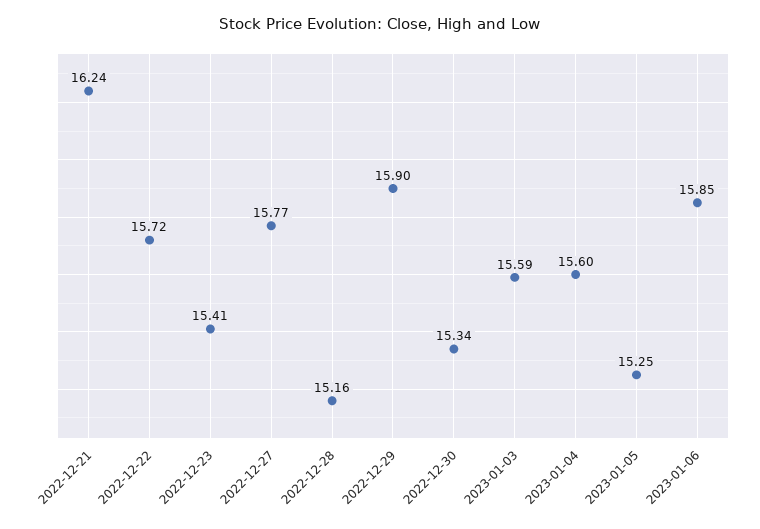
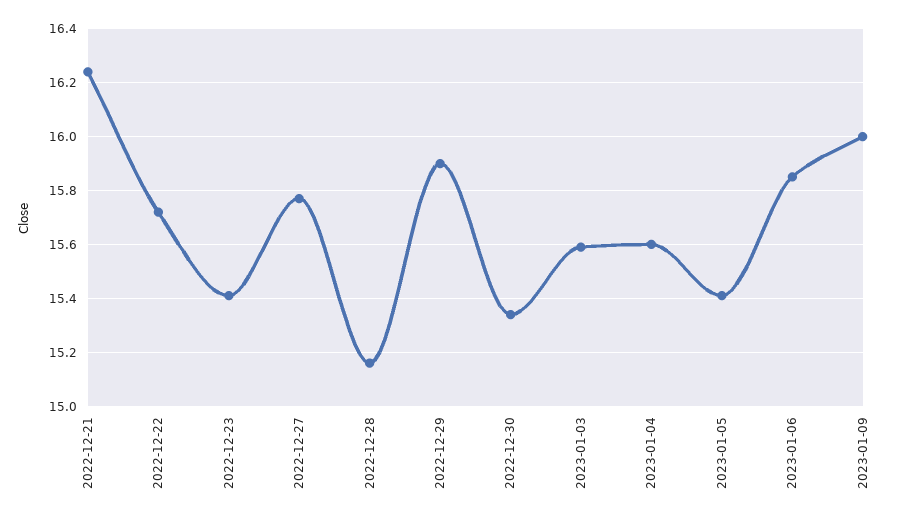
2023-01-05: 15.25 -> 15.4
2023-01-09: none -> 16

